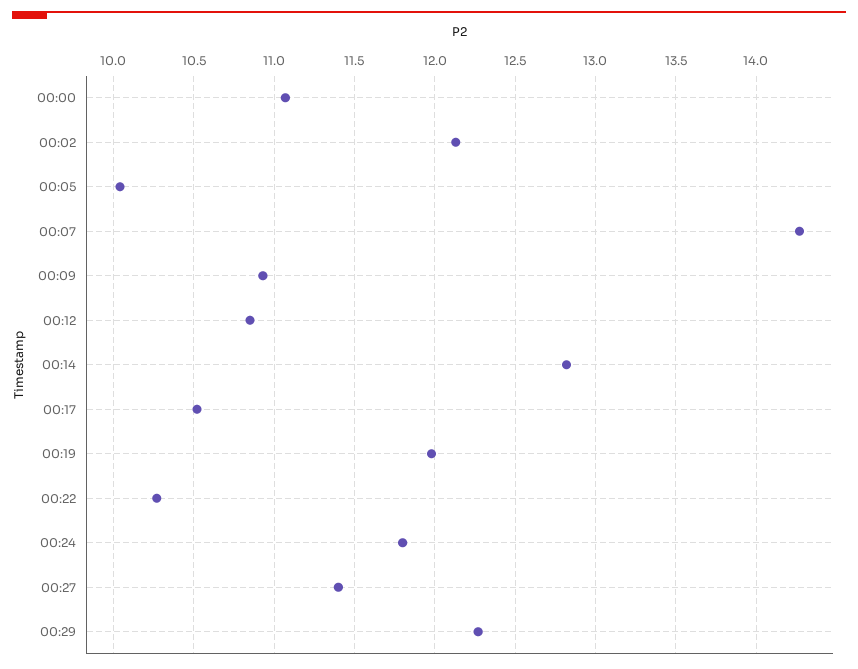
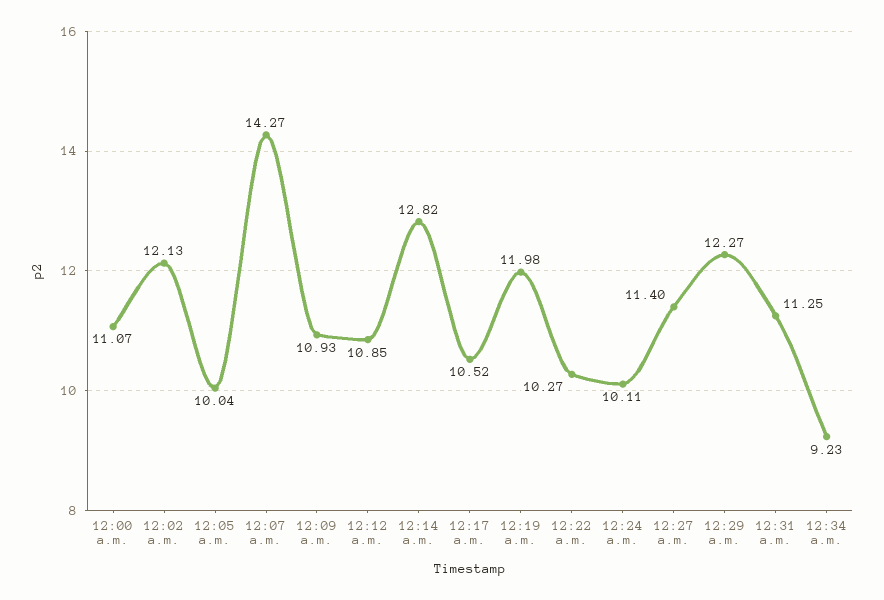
00:24: 11.8 -> 10.11
12:31 a.m.: none -> 11.25
12:34 a.m.: none -> 9.23

